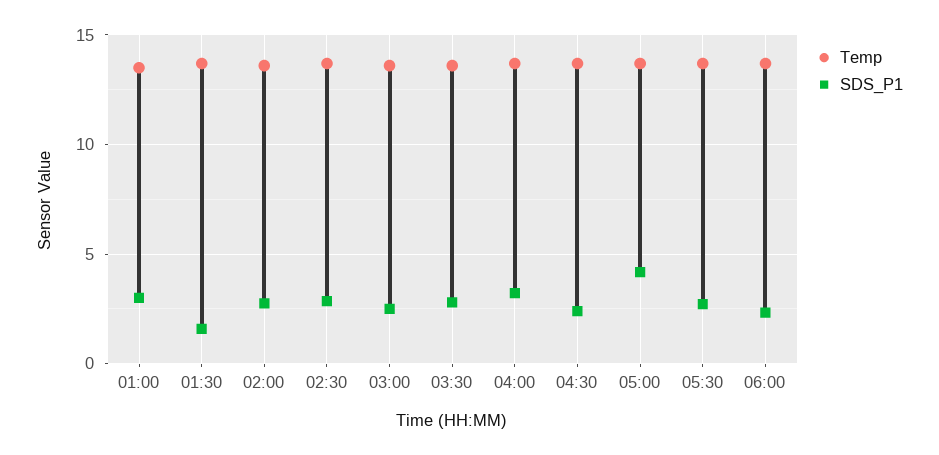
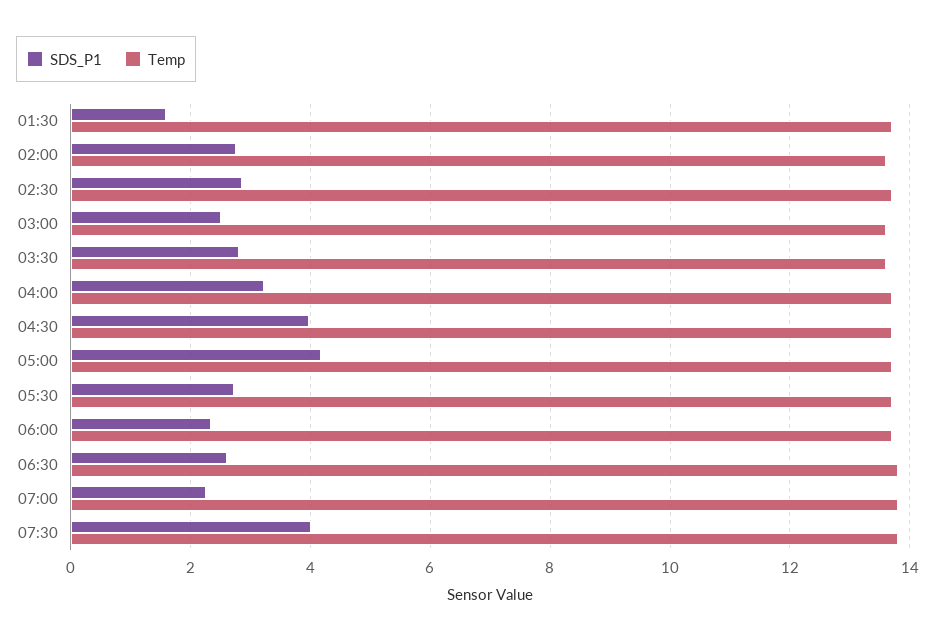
Temp, 01:00: 13.5 -> none
SDS_P1, 01:00: 3 -> none
SDS_P1, 04:30: 2.5 -> 4
SDS_P1, 06:30: none -> 2.6
Temp, 06:30: none -> 13.8
SDS_P1, 07:00: none -> 2.2
Temp, 07:00: none -> 13.8
SDS_P1, 07:30: none -> 4
Temp, 07:30: none -> 13.8

